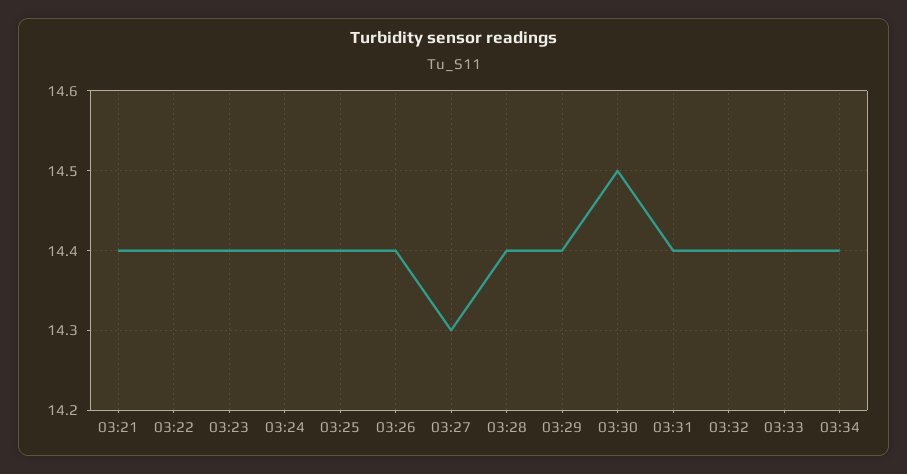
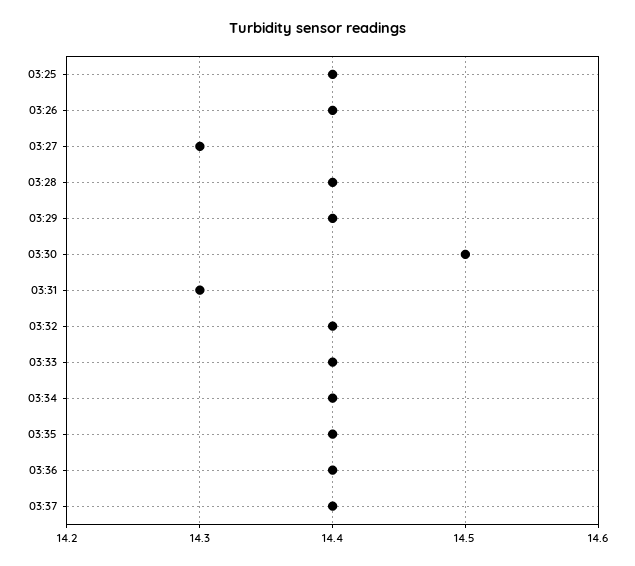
03:21: 14.4 -> none
03:22: 14.4 -> none
03:23: 14.4 -> none
03:24: 14.4 -> none
03:31: 14.4 -> 14.3
03:35: none -> 14.4
03:36: none -> 14.4
03:37: none -> 14.4

